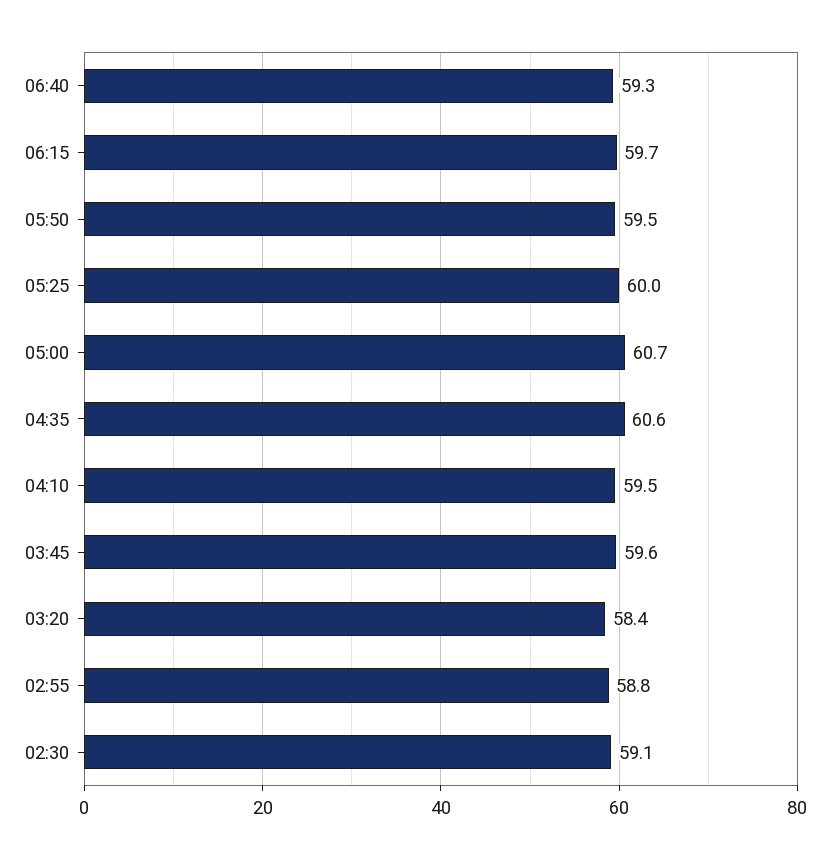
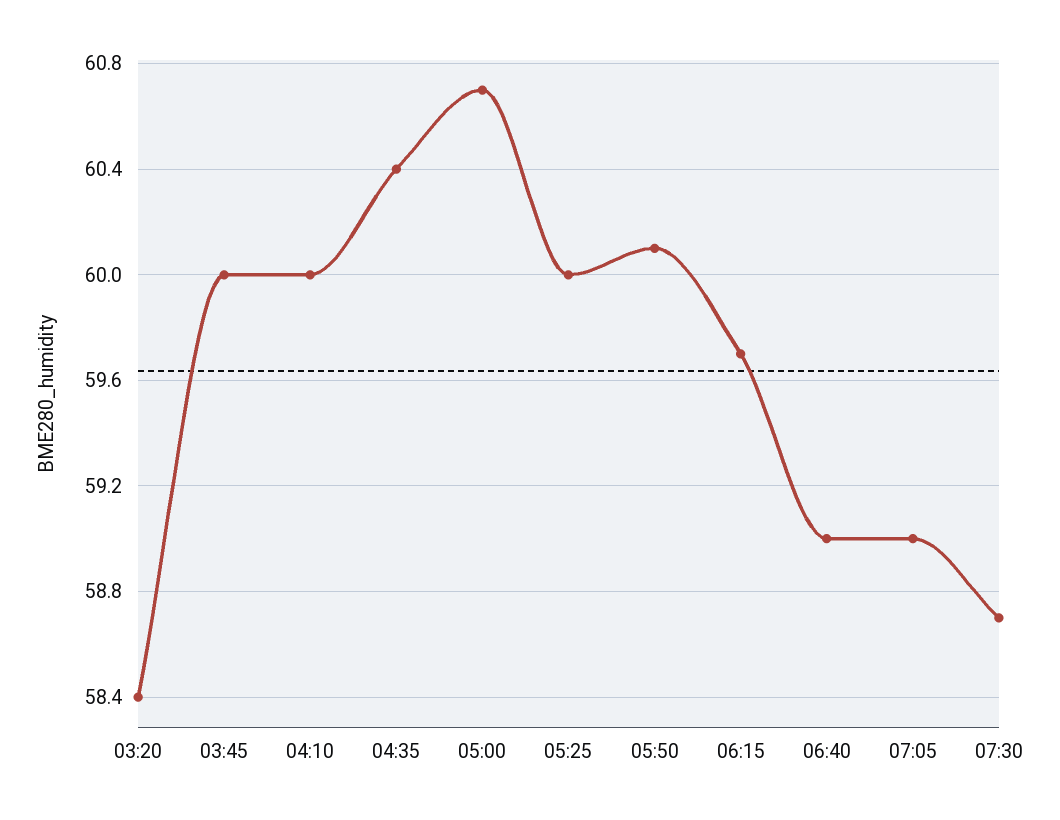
06:40: 59.3 -> 59
05:50: 59.5 -> 60.1
04:35: 60.6 -> 60.4
04:10: 59.5 -> 60
03:45: 59.6 -> 60
02:55: 58.8 -> none
02:30: 59.1 -> none
07:05: none -> 59
07:30: none -> 58.7

